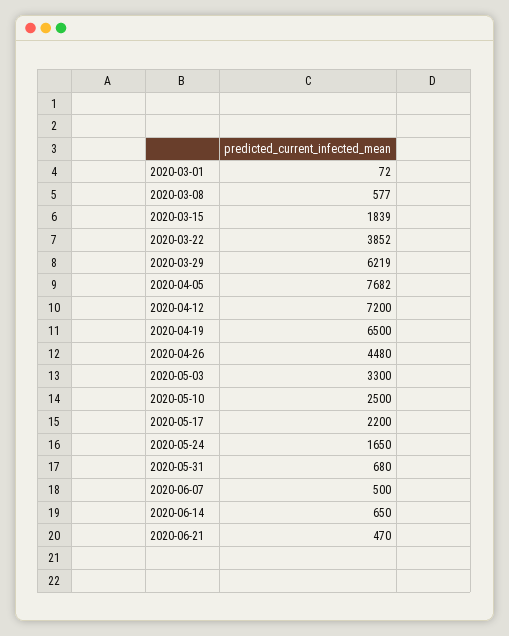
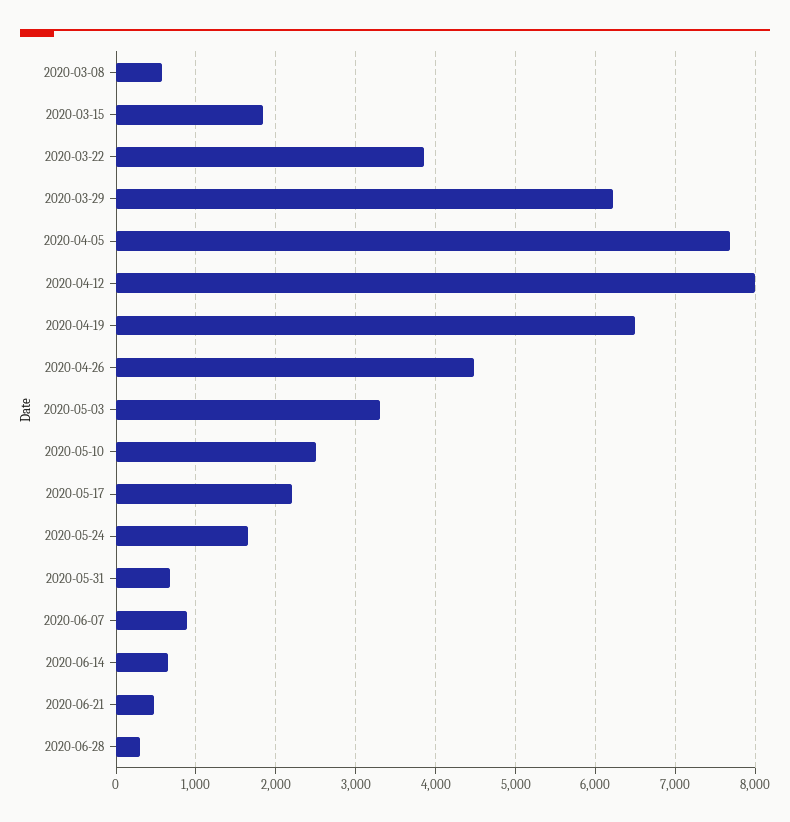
2020-03-01: 72 -> none
2020-04-12: 7200 -> 8000
2020-06-07: 500 -> 900
2020-06-28: none -> 300

